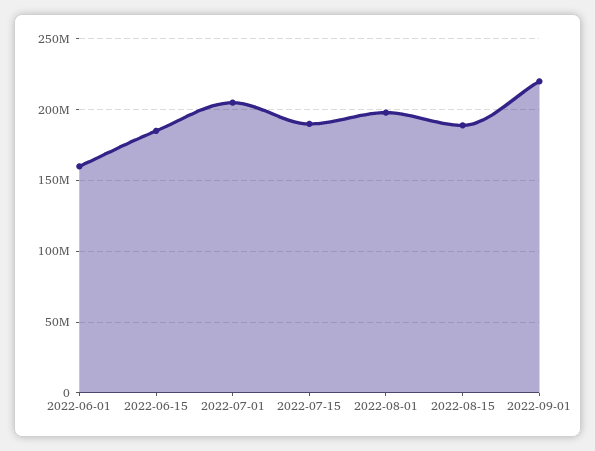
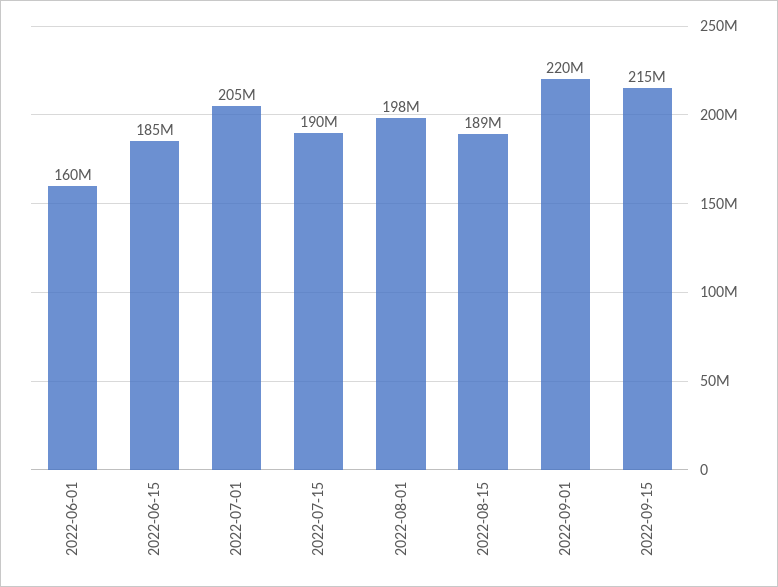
2022-09-15: none -> 215000000

